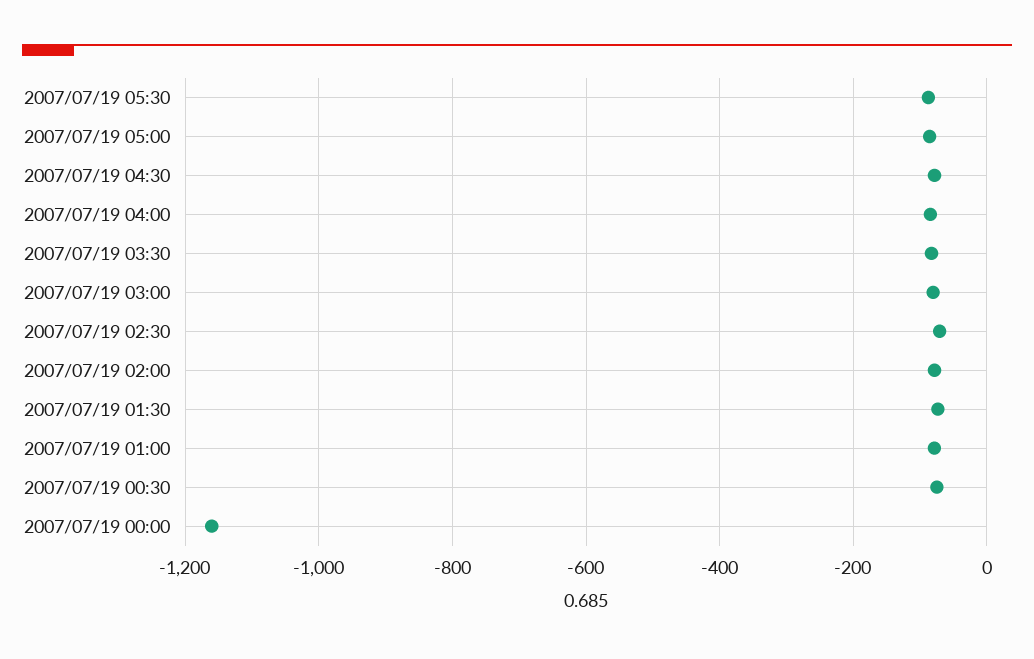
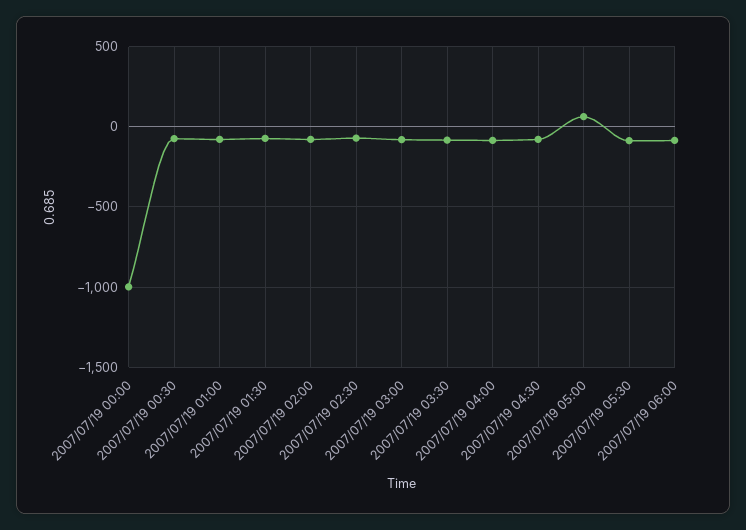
2007/07/19 05:00: -80 -> 50
2007/07/19 00:00: -1160 -> -1000
2007/07/19 06:00: none -> -100

